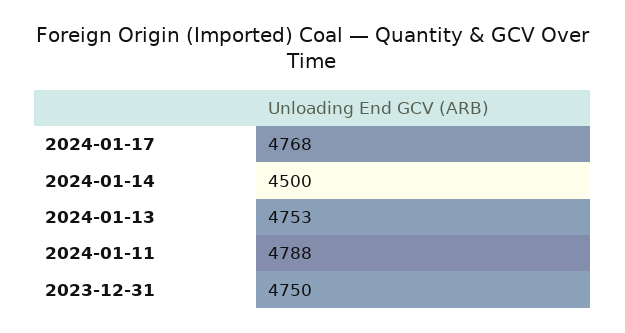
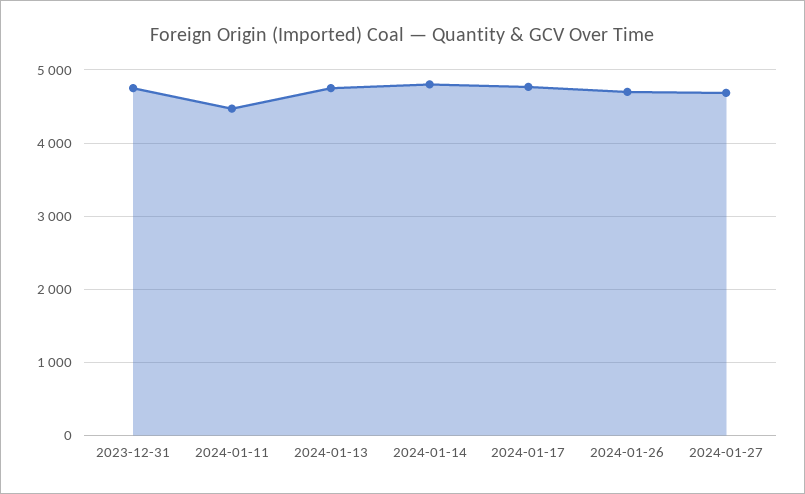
2024-01-14: 4500 -> 4800
2024-01-11: 4788 -> 4500
2024-01-26: none -> 4700
2024-01-27: none -> 4700

